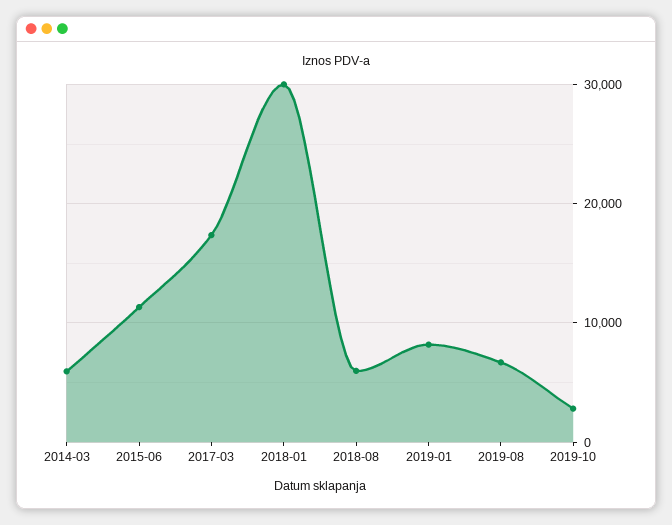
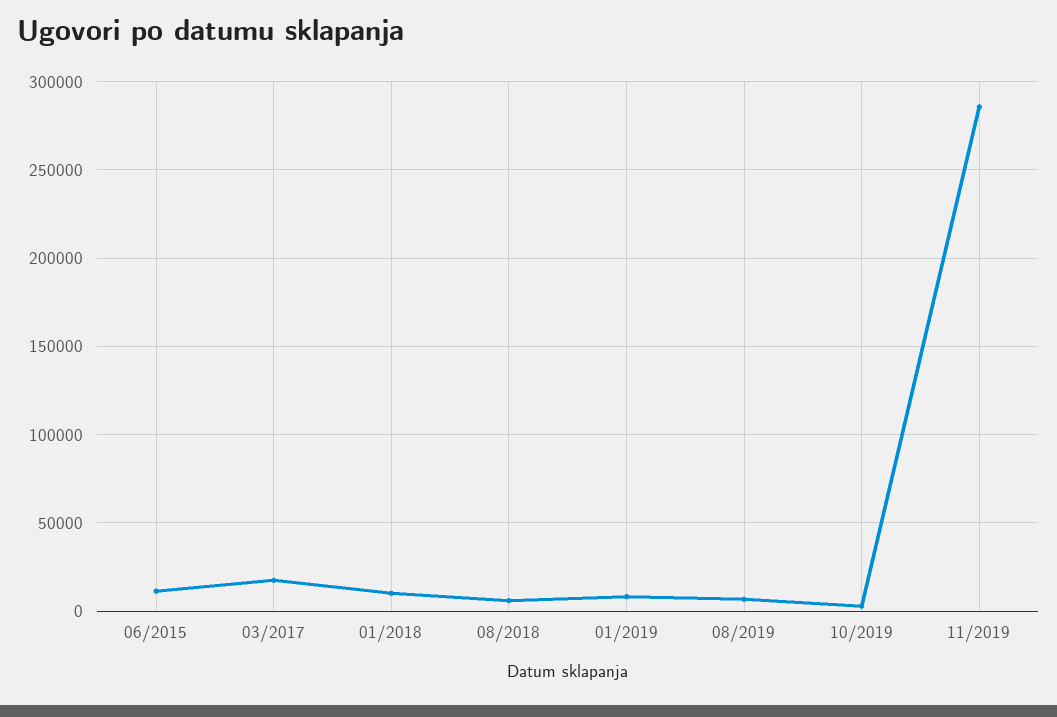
2014-03: 6000 -> none
2018-01: 30000 -> 10000
11/2019: none -> 285000

